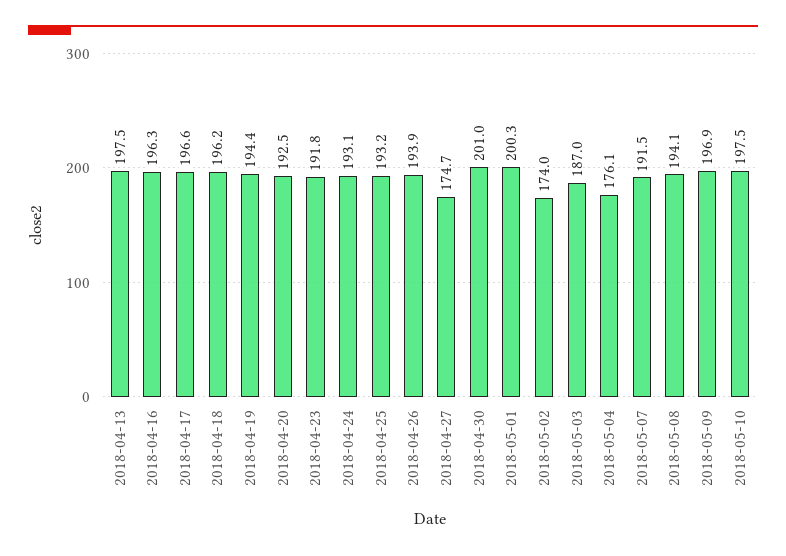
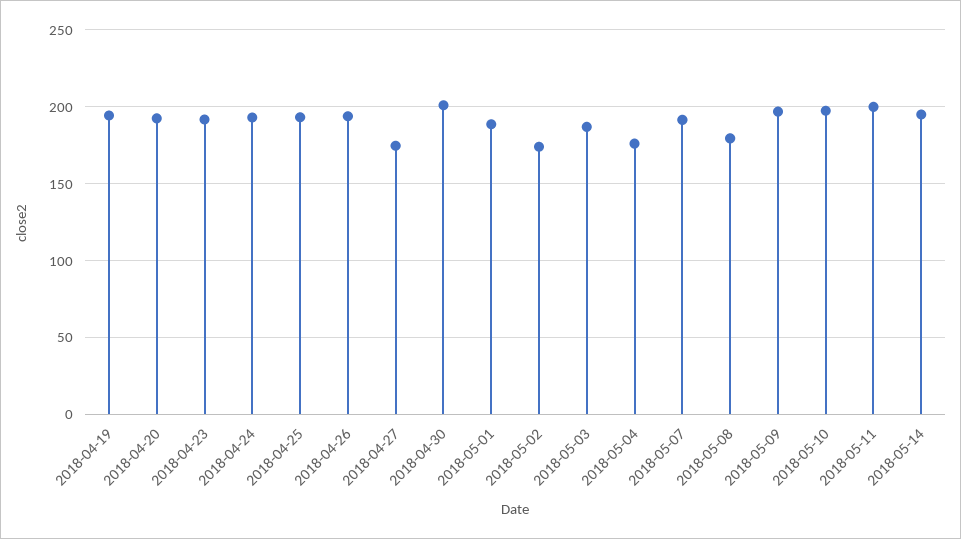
2018-04-13: 197.5 -> none
2018-04-16: 196.3 -> none
2018-04-17: 196.6 -> none
2018-04-18: 196.2 -> none
2018-05-01: 200.3 -> 190
2018-05-08: 194.1 -> 180
2018-05-11: none -> 200
2018-05-14: none -> 195

